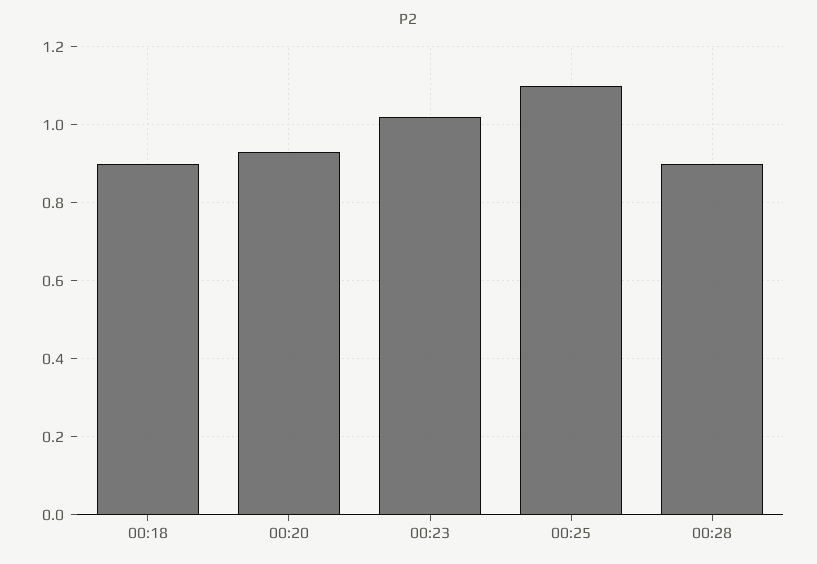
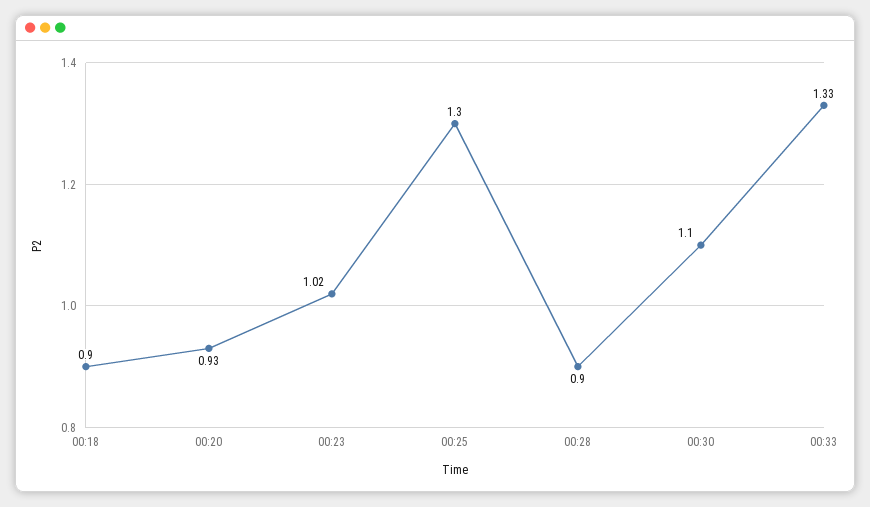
00:25: 1.1 -> 1.3
00:30: none -> 1.1
00:33: none -> 1.33

